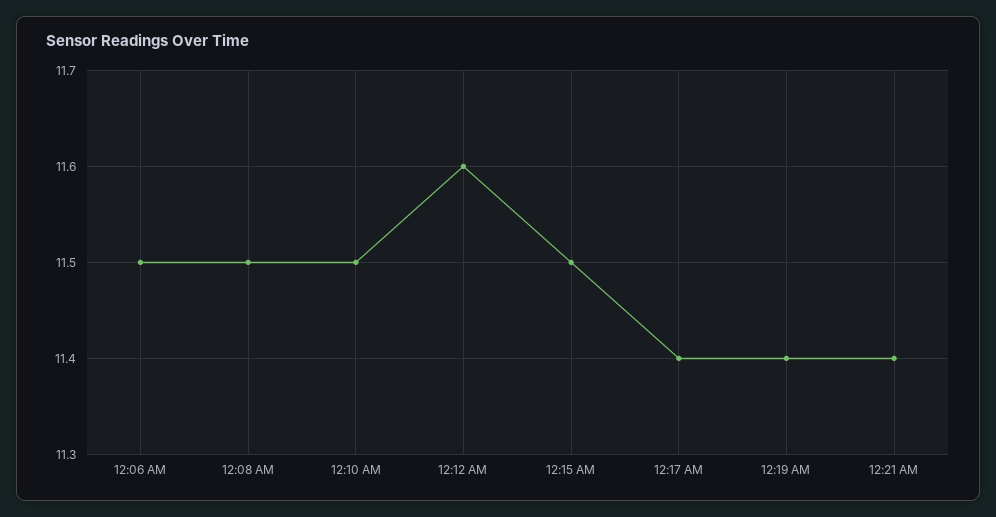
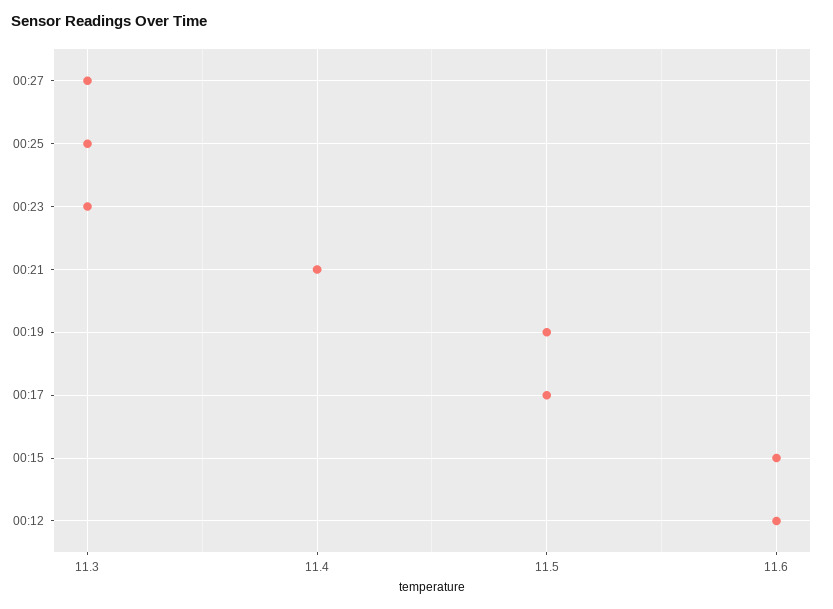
12:06 AM: 11.5 -> none
12:08 AM: 11.5 -> none
12:10 AM: 11.5 -> none
12:15 AM: 11.5 -> 11.6
12:17 AM: 11.4 -> 11.5
12:19 AM: 11.4 -> 11.5
00:27: none -> 11.3
00:25: none -> 11.3
00:23: none -> 11.3

